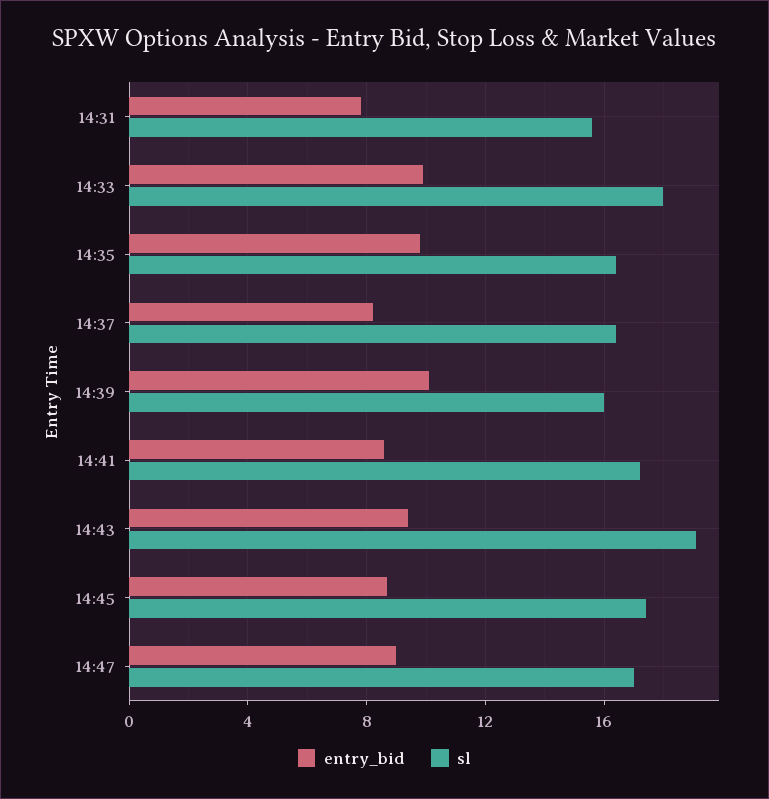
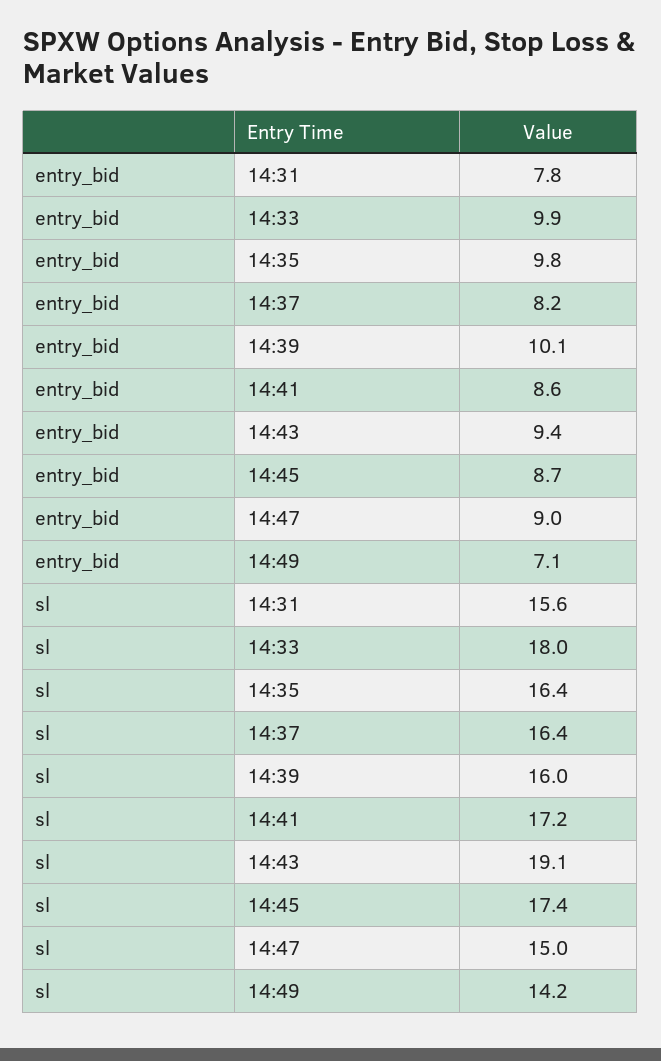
sl, 14:47: 17 -> 15
entry_bid, 14:49: none -> 7.1
sl, 14:49: none -> 14.2

